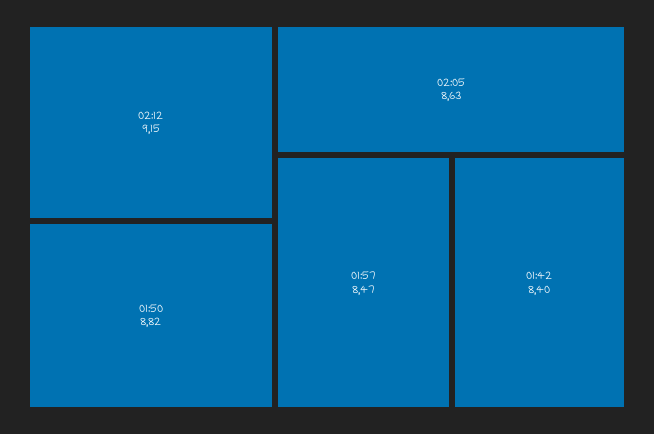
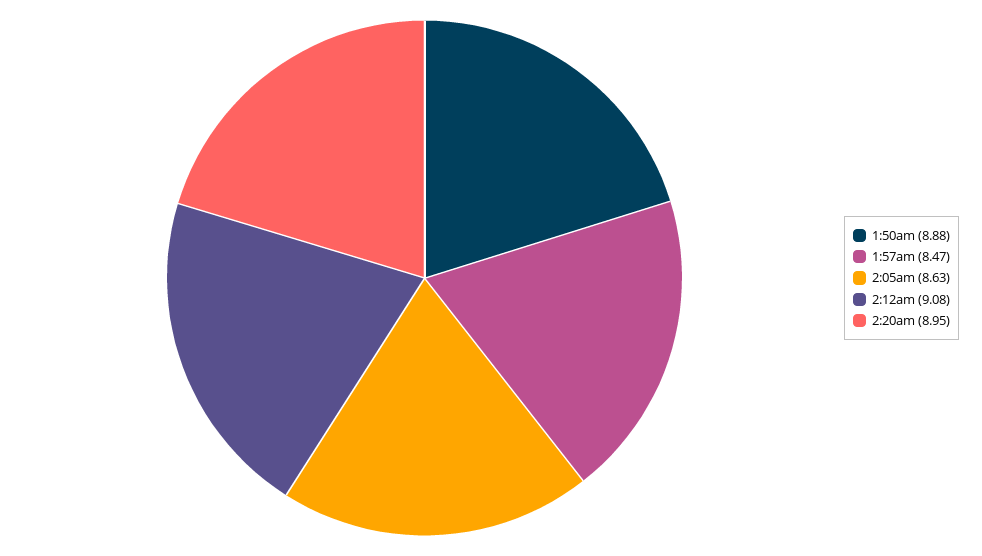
02:12: 9.15 -> 9.08
01:50: 8.82 -> 8.88
01:42: 8.4 -> none
2:20am: none -> 8.95

